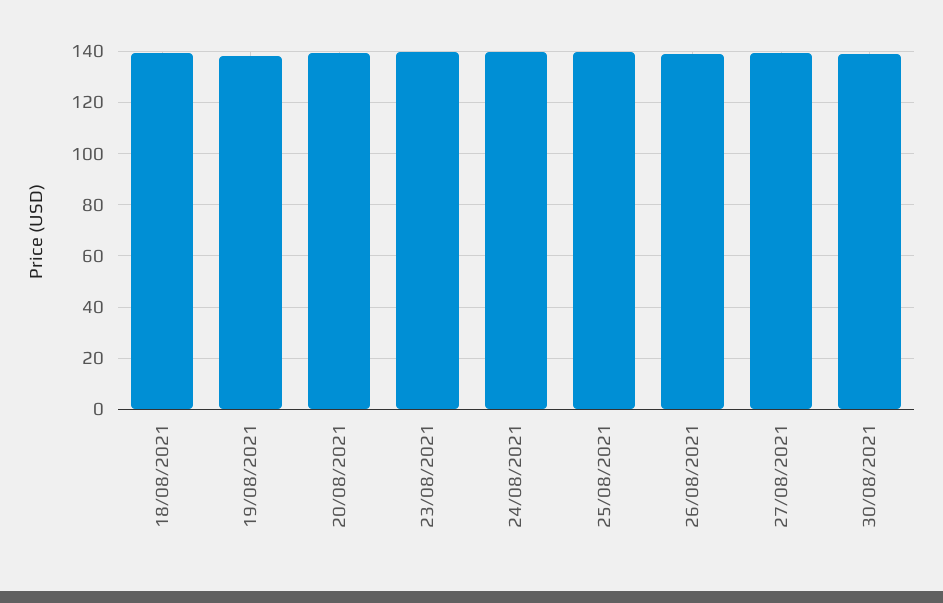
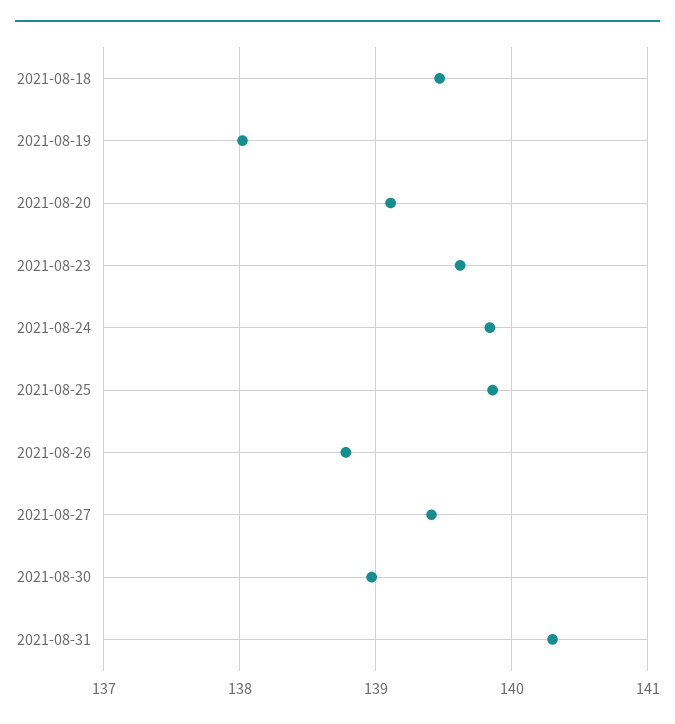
2021-08-31: none -> 140.3

